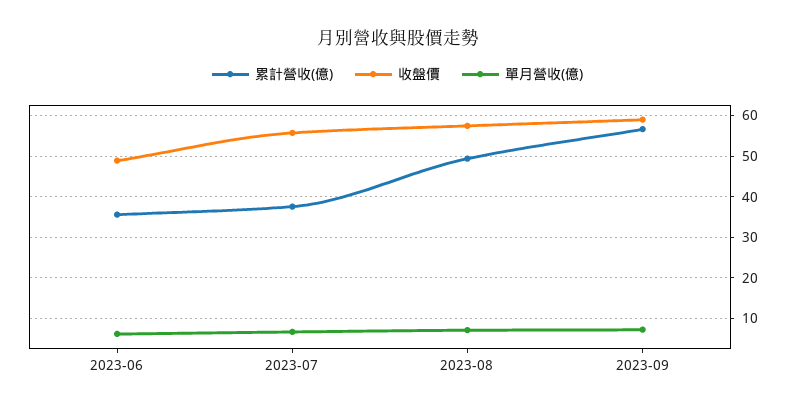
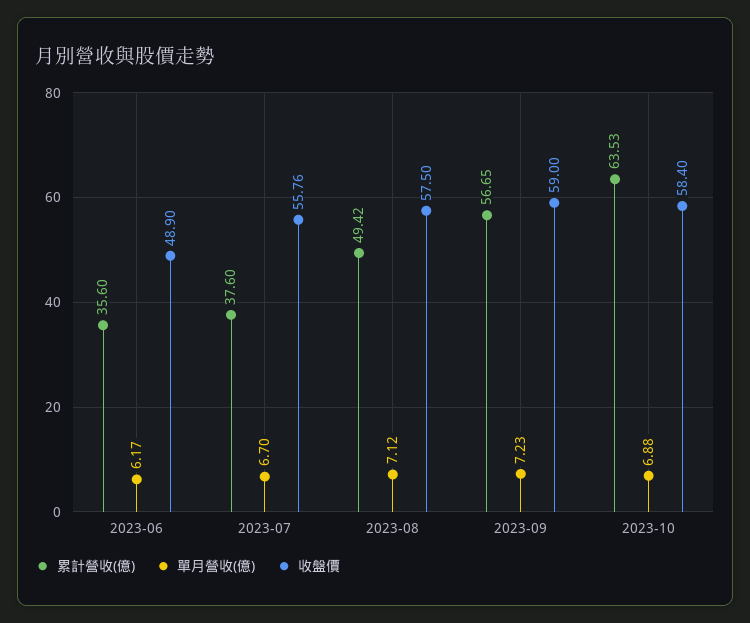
累計營收(億), 2023-10: none -> 63.53
單月營收(億), 2023-10: none -> 6.88
收盤價, 2023-10: none -> 58.4

